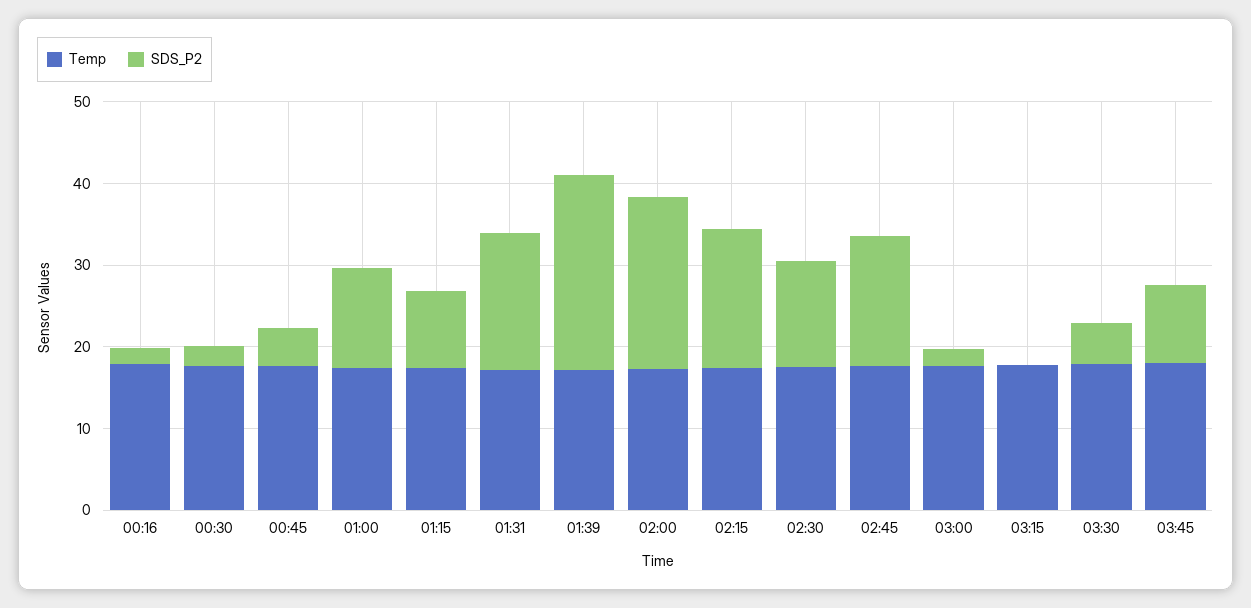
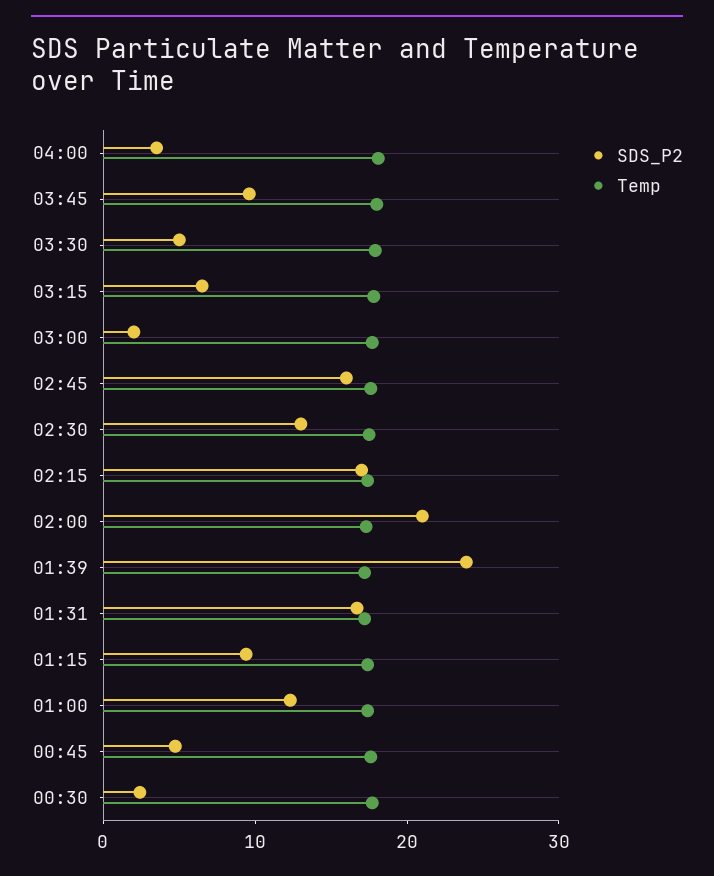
Temp, 00:16: 18 -> none
SDS_P2, 00:16: 2 -> none
SDS_P2, 03:15: 0 -> 6
SDS_P2, 04:00: none -> 4
Temp, 04:00: none -> 18

